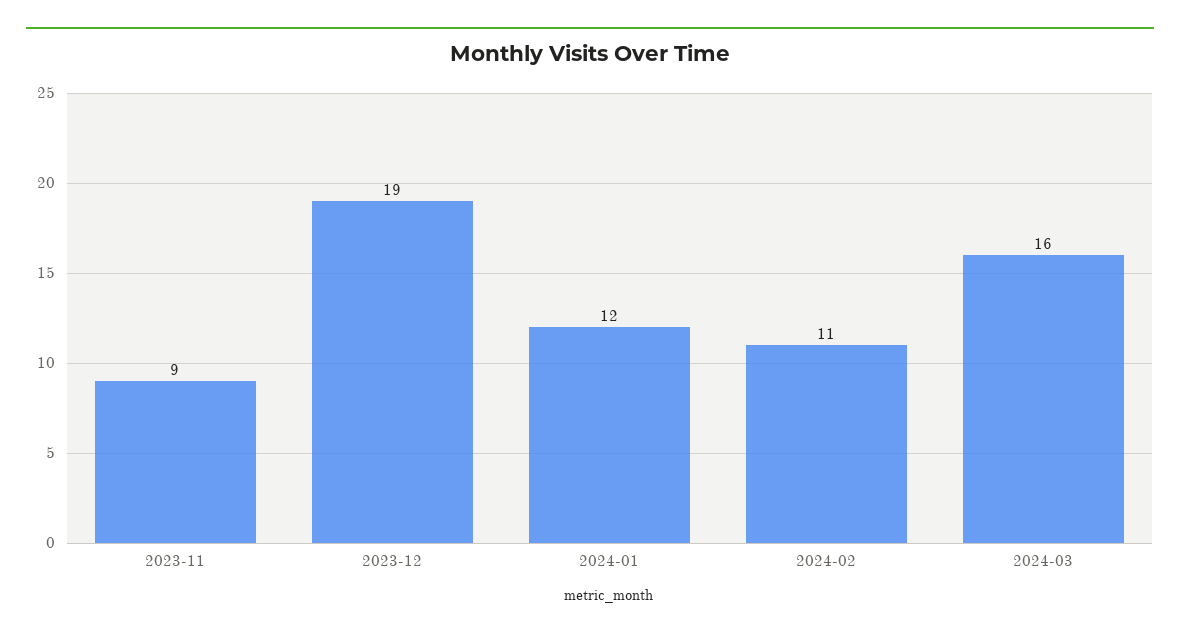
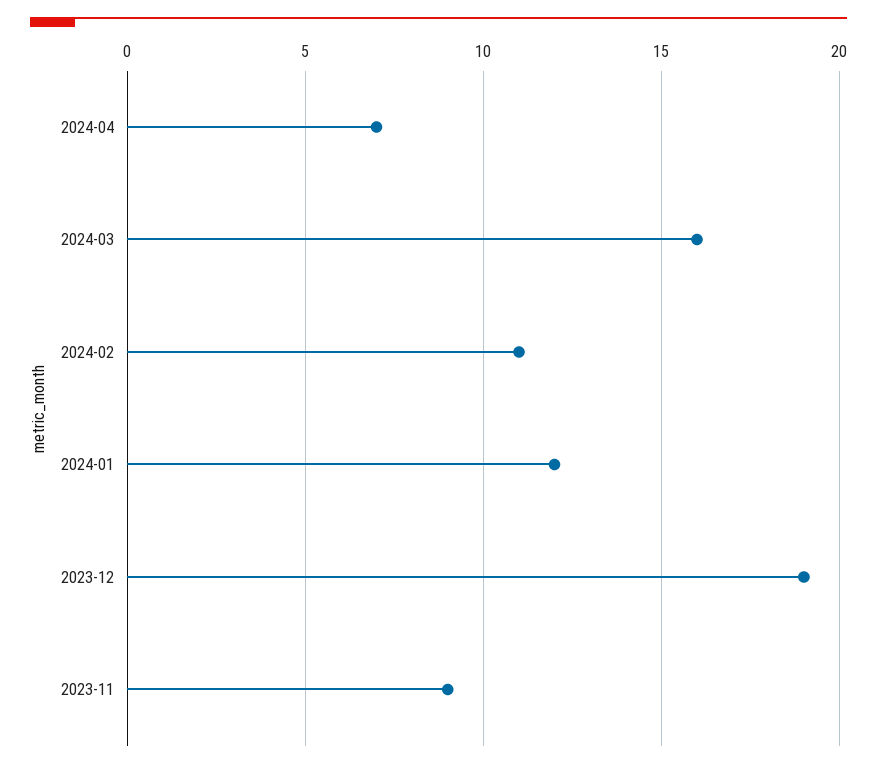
2024-04: none -> 7

